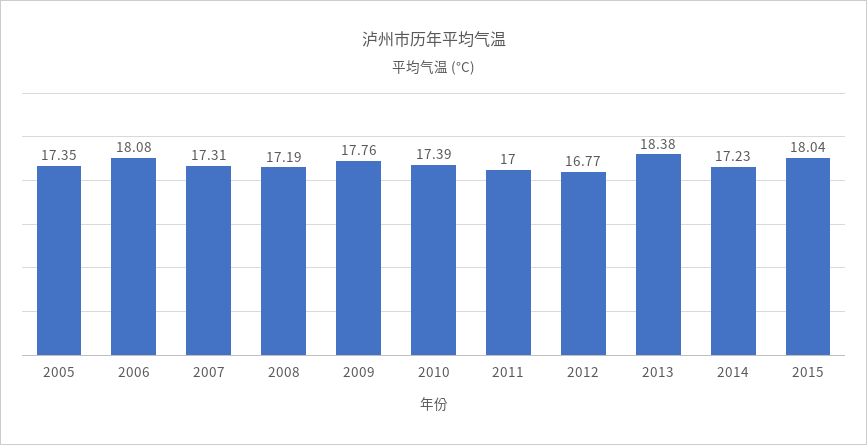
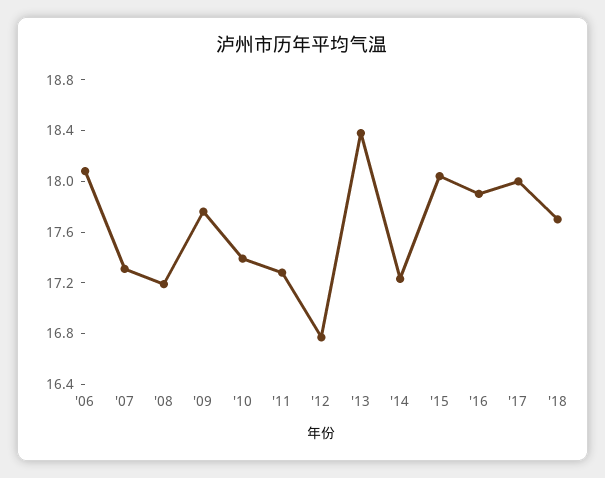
2005: 17.35 -> none
2011: 17 -> 17.3
'16: none -> 17.9
'17: none -> 18
'18: none -> 17.7

